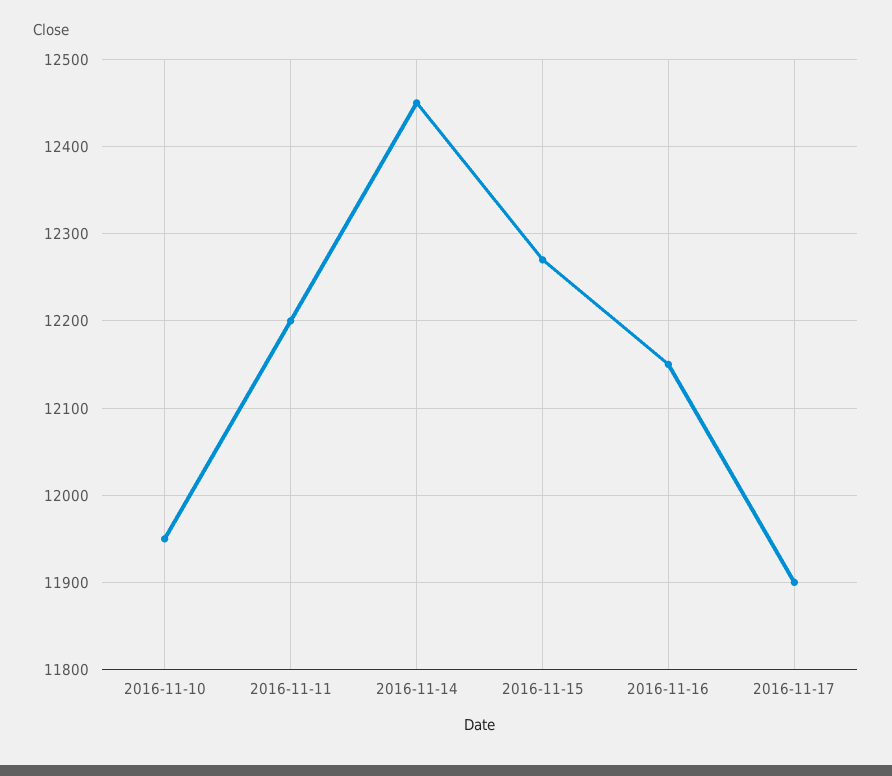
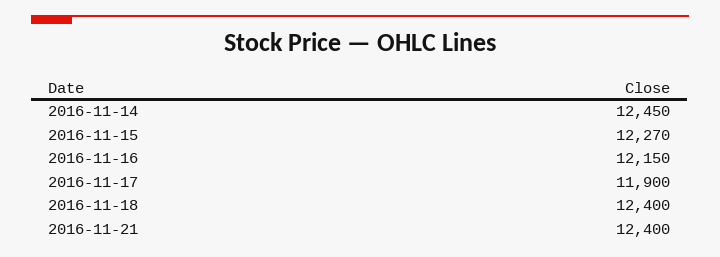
2016-11-10: 11950 -> none
2016-11-11: 12200 -> none
2016-11-18: none -> 12400
2016-11-21: none -> 12400

